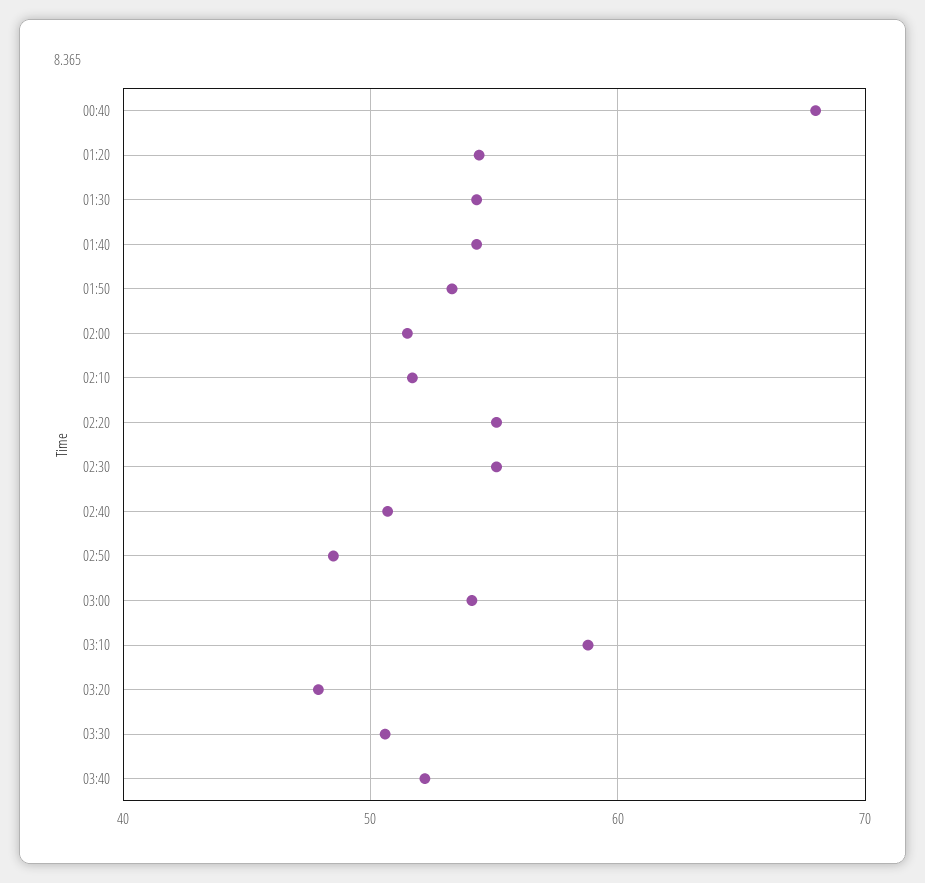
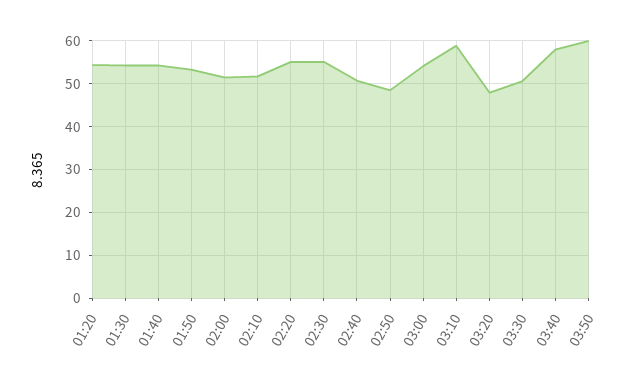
00:40: 68 -> none
03:40: 52 -> 58
03:50: none -> 60

